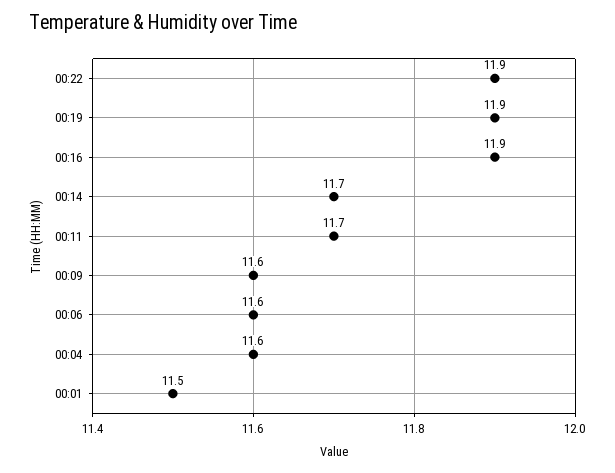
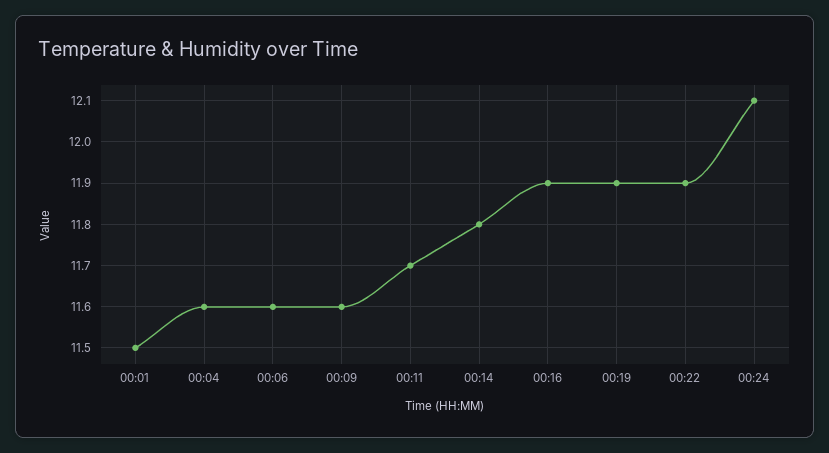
00:14: 11.7 -> 11.8
00:24: none -> 12.1

